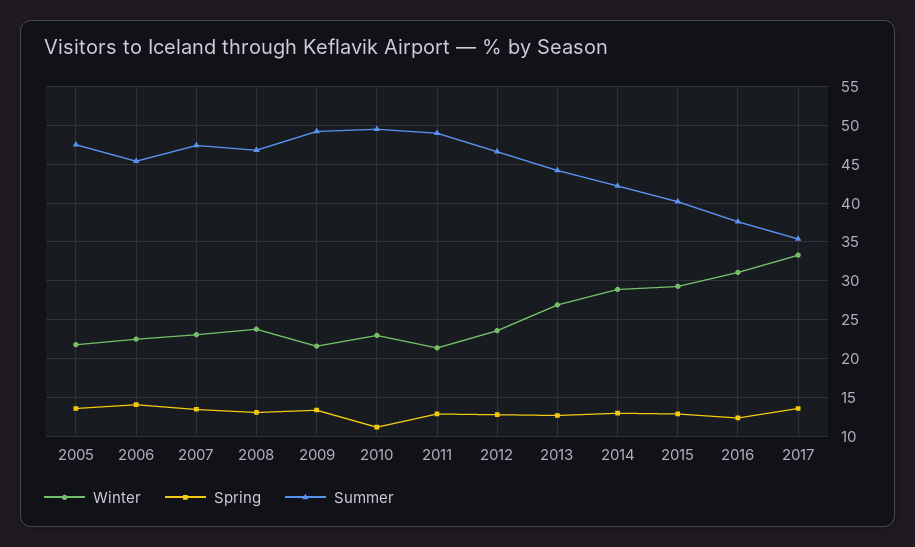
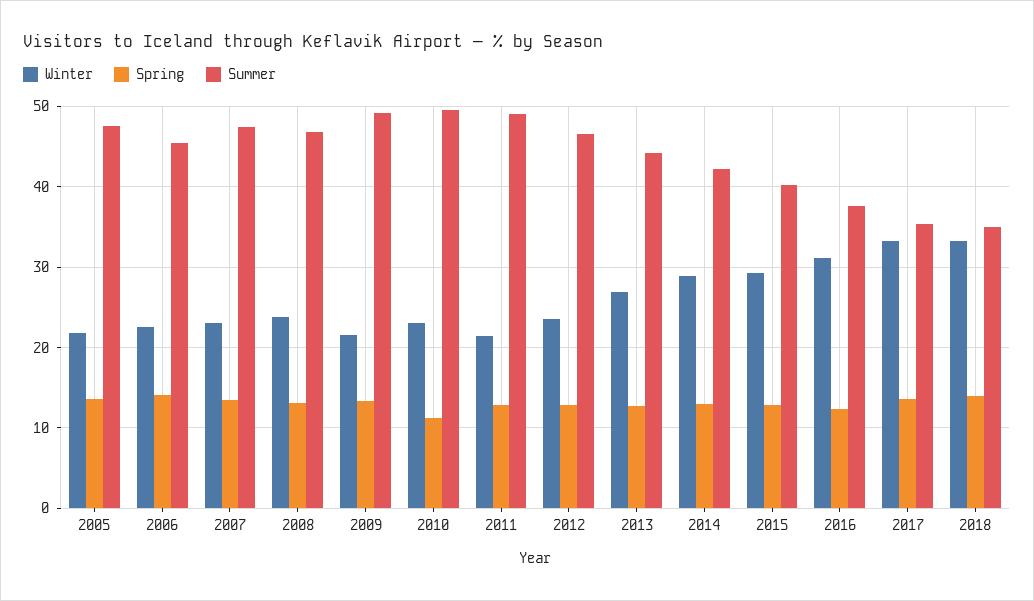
Winter, 2018: none -> 33
Spring, 2018: none -> 14
Summer, 2018: none -> 35

